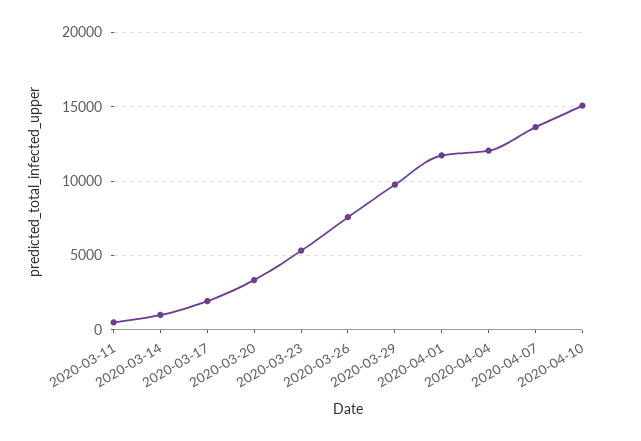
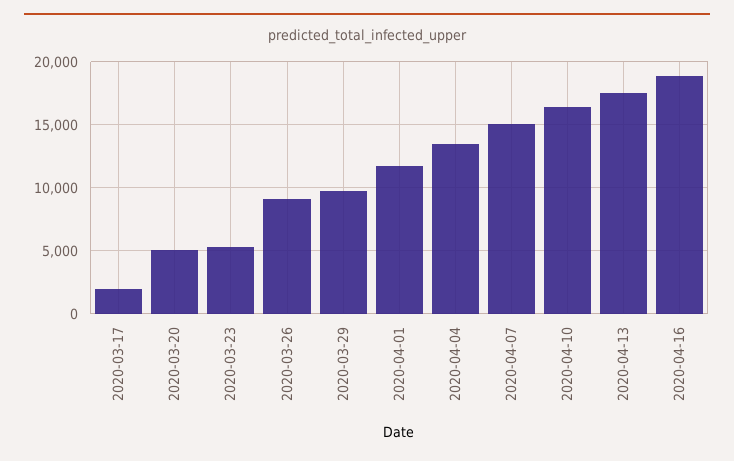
2020-03-11: 500 -> none
2020-03-14: 1000 -> none
2020-03-20: 3500 -> 5000
2020-03-26: 7500 -> 9000
2020-04-04: 12000 -> 13500
2020-04-07: 13500 -> 15000
2020-04-10: 15000 -> 16500
2020-04-13: none -> 17500
2020-04-16: none -> 19000

